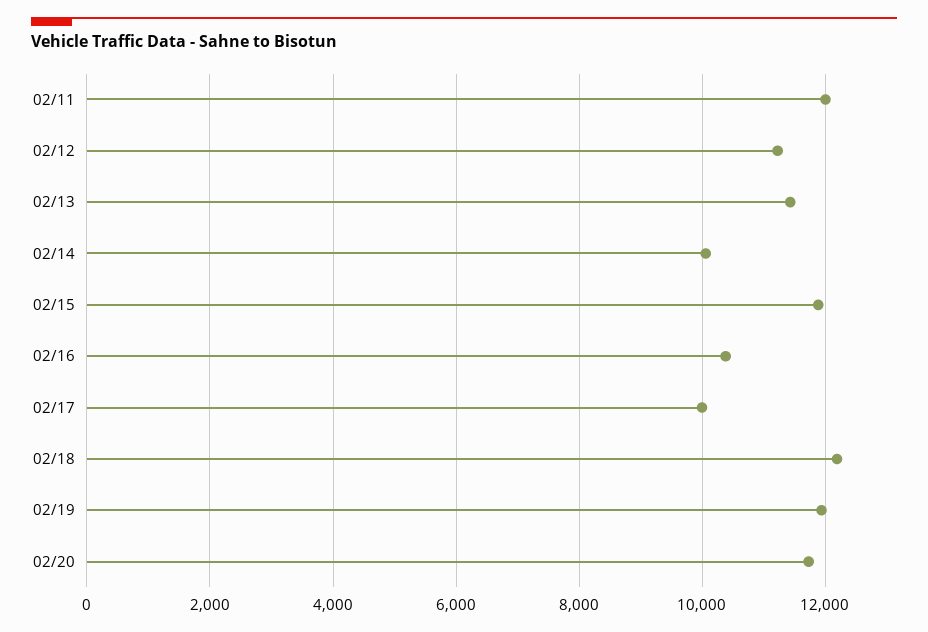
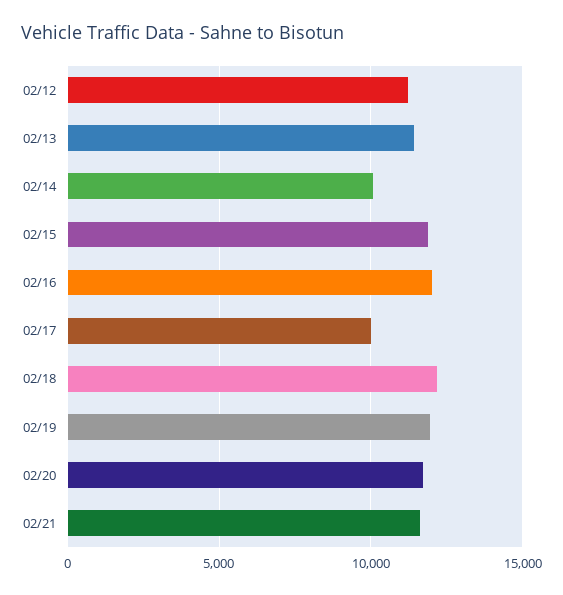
02/11: 12000 -> none
02/16: 10400 -> 12000
02/21: none -> 11500

